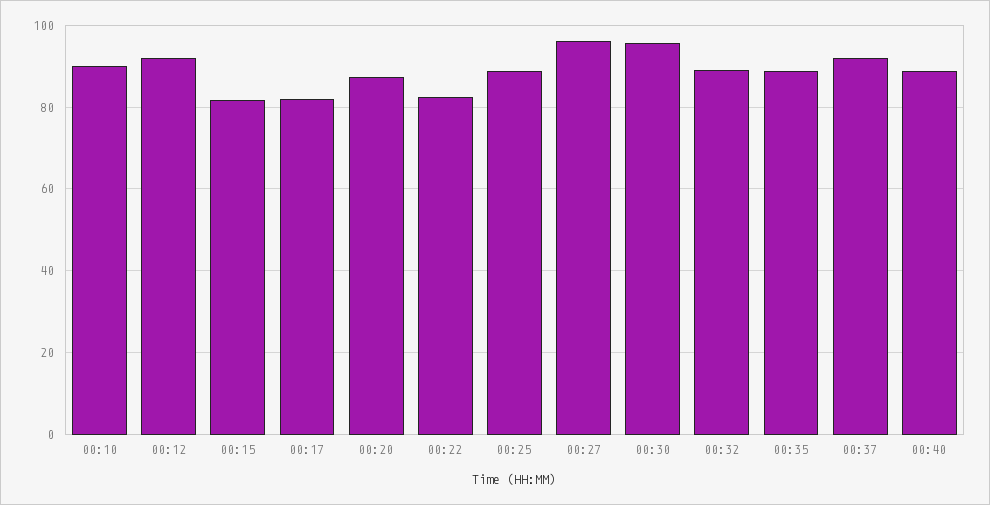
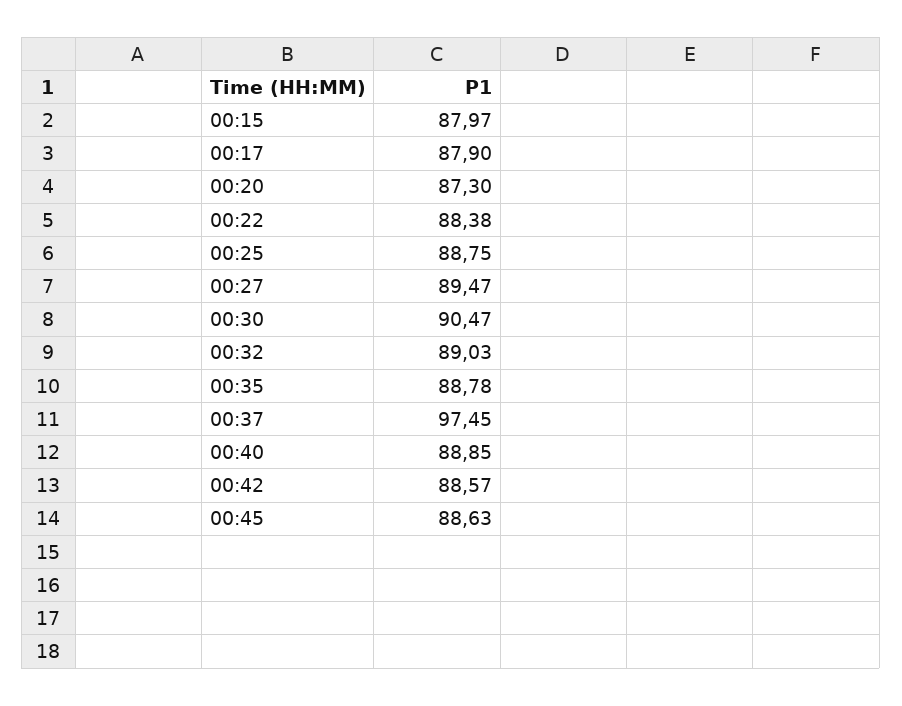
00:10: 90 -> none
00:12: 92 -> none
00:15: 82 -> 87.97
00:17: 82 -> 87.9
00:22: 82 -> 88.38
00:27: 96 -> 89.47
00:30: 96 -> 90.47
00:37: 92 -> 97.45
00:42: none -> 88.57
00:45: none -> 88.63

